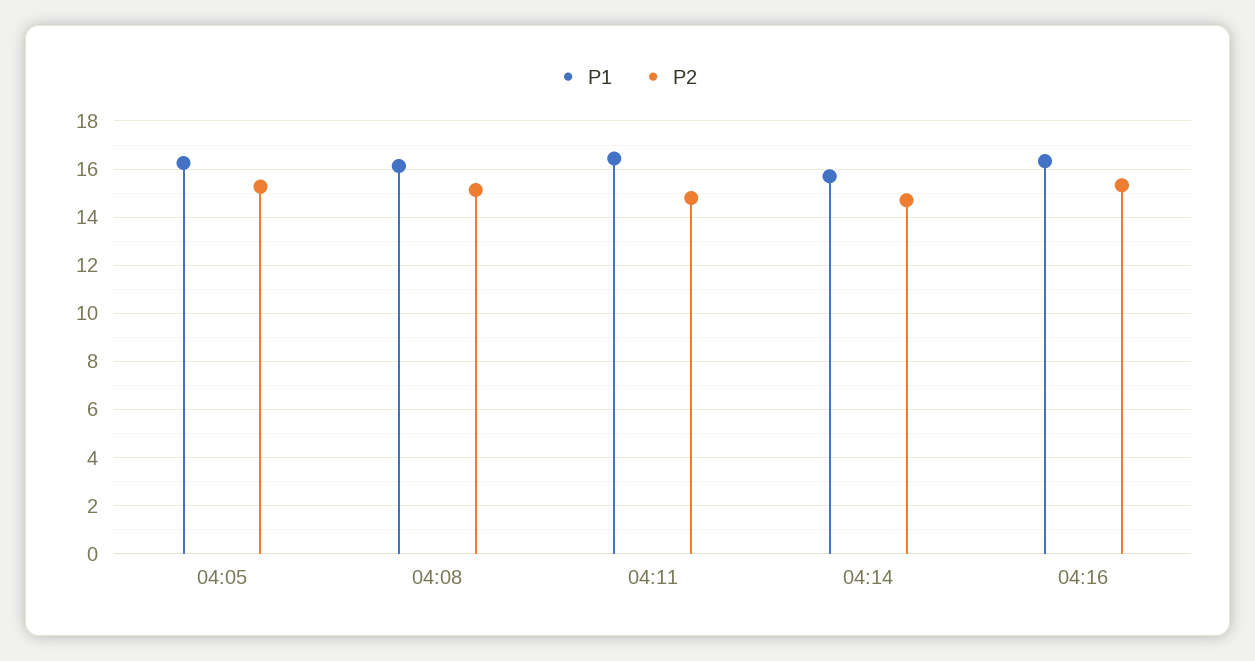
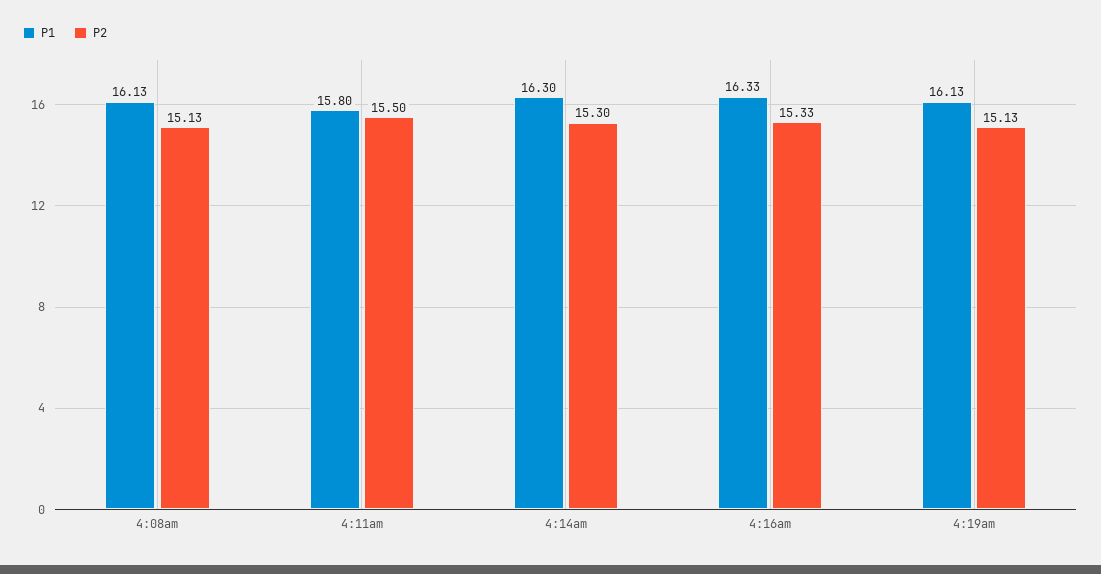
P1, 04:05: 16.25 -> none
P2, 04:05: 15.25 -> none
P1, 04:11: 16.5 -> 15.8
P2, 04:11: 14.75 -> 15.5
P1, 04:14: 15.75 -> 16.3
P2, 04:14: 14.75 -> 15.3
P1, 4:19am: none -> 16.13
P2, 4:19am: none -> 15.13

